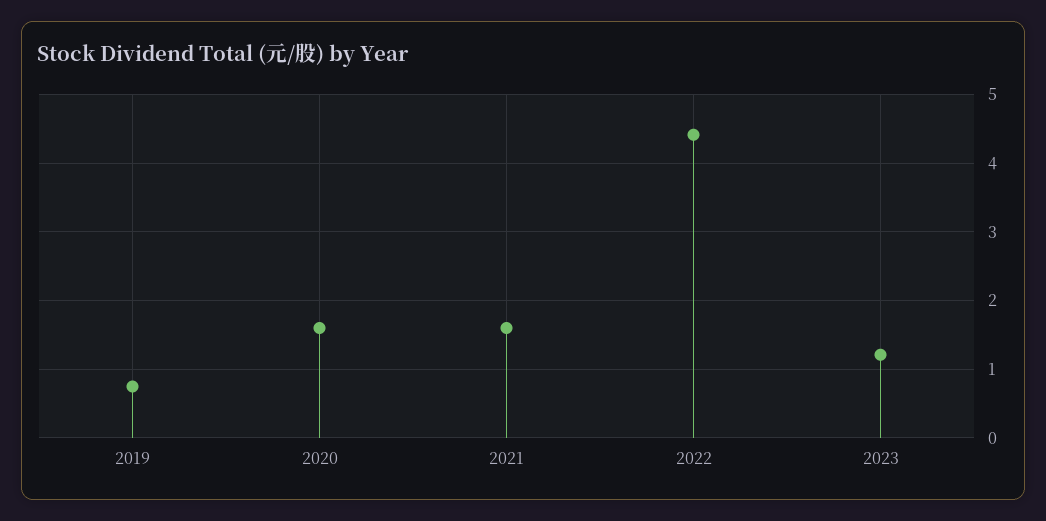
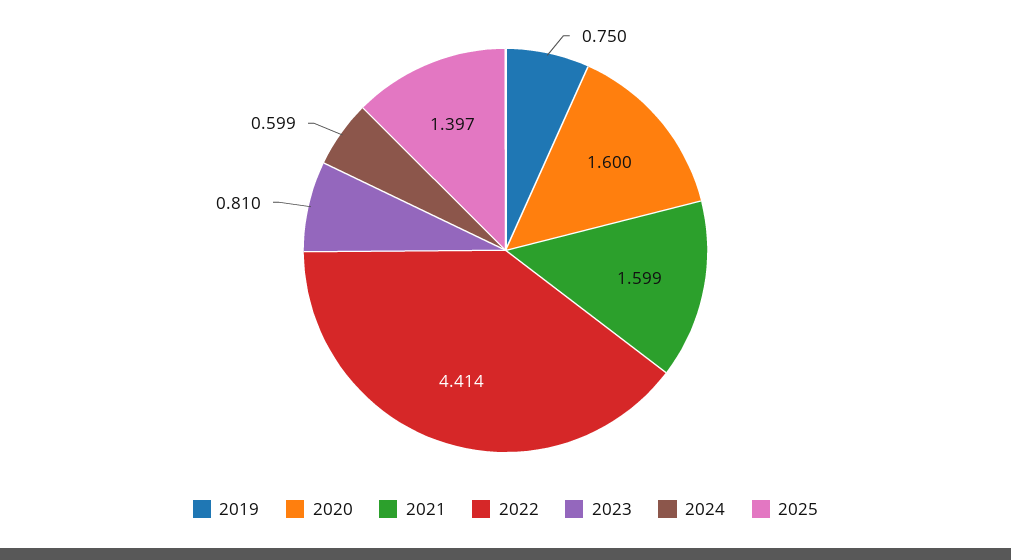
2023: 1.2 -> 0.81
2024: none -> 0.599
2025: none -> 1.397

